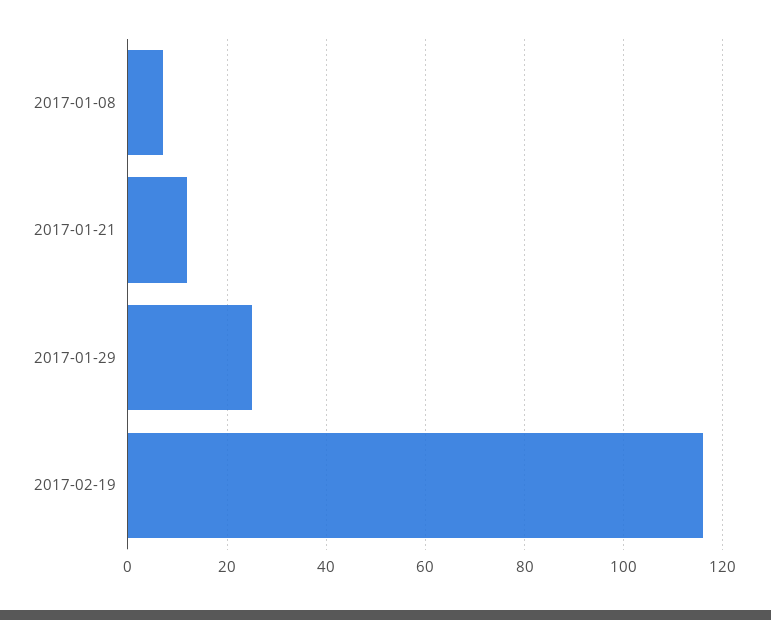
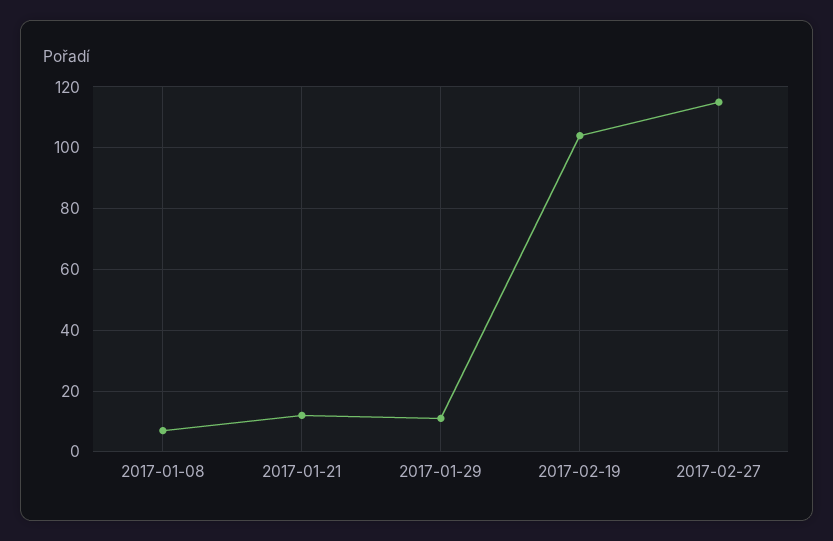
2017-01-29: 25 -> 10
2017-02-19: 115 -> 105
2017-02-27: none -> 115

